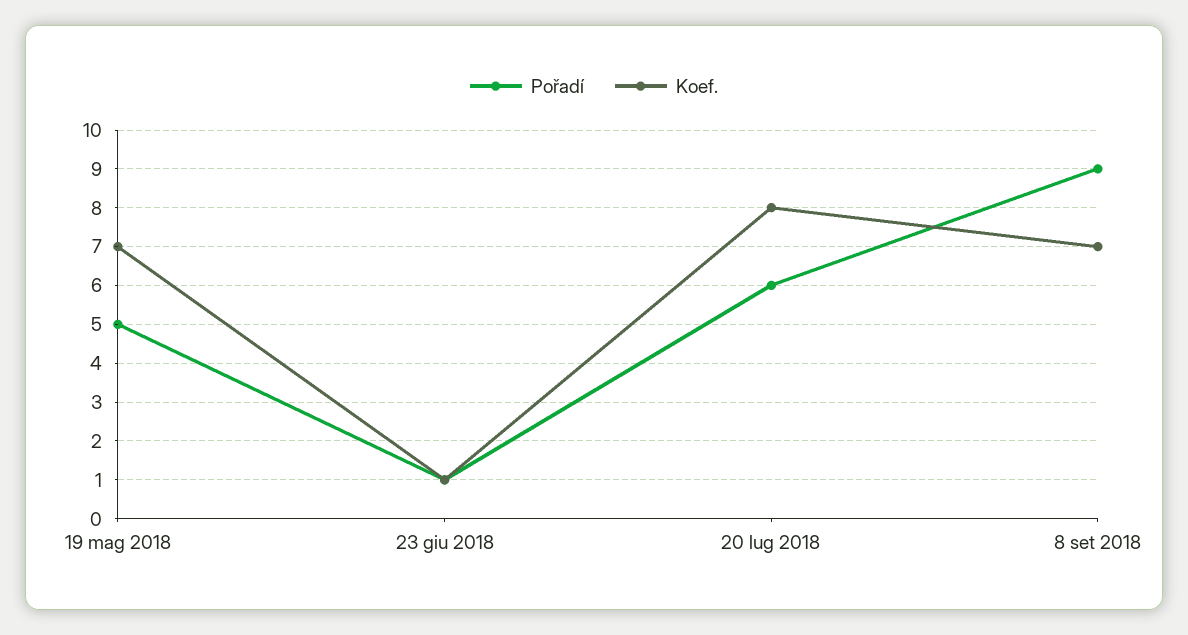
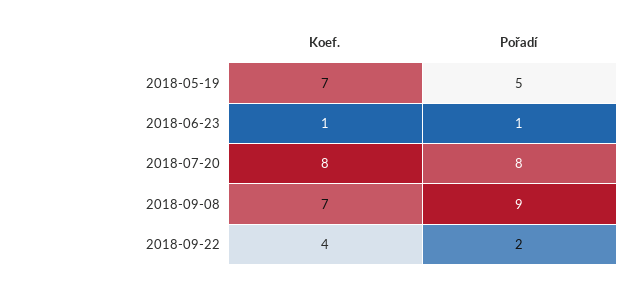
Pořadí, 20 lug 2018: 6 -> 8
Koef., 2018-09-22: none -> 4
Pořadí, 2018-09-22: none -> 2

